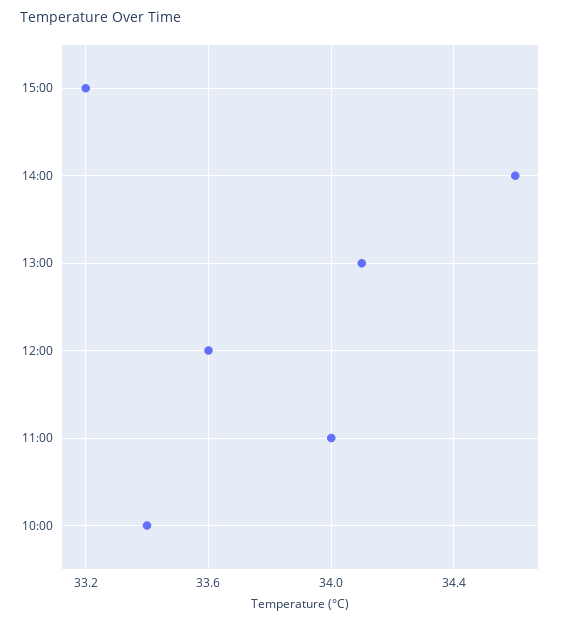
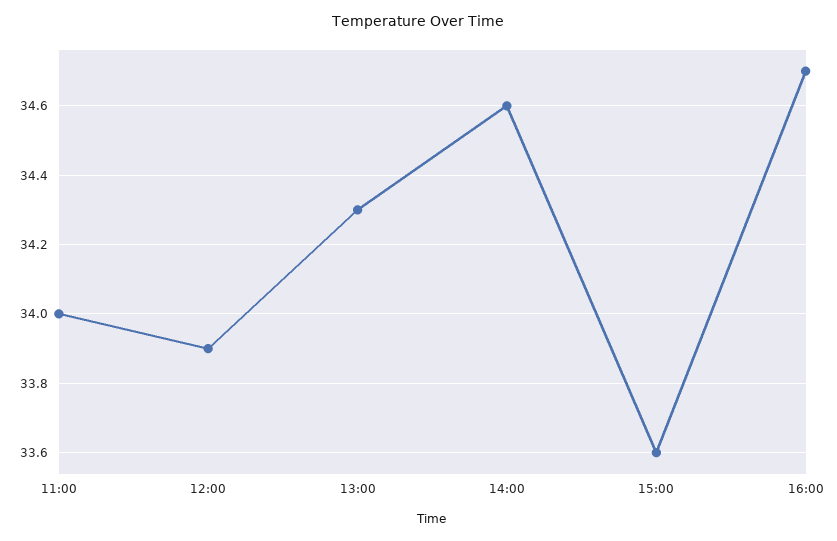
15:00: 33.2 -> 33.6
13:00: 34.1 -> 34.3
12:00: 33.6 -> 33.9
10:00: 33.4 -> none
16:00: none -> 34.7

